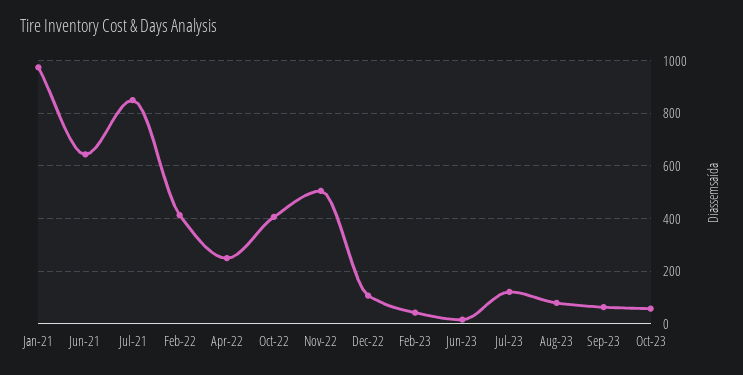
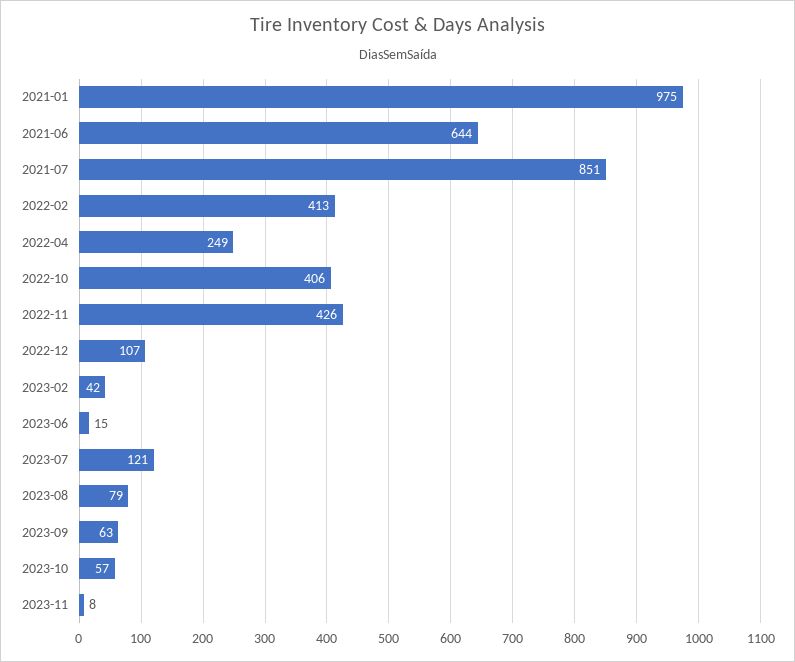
Nov-22: 500 -> 426
2023-11: none -> 8

